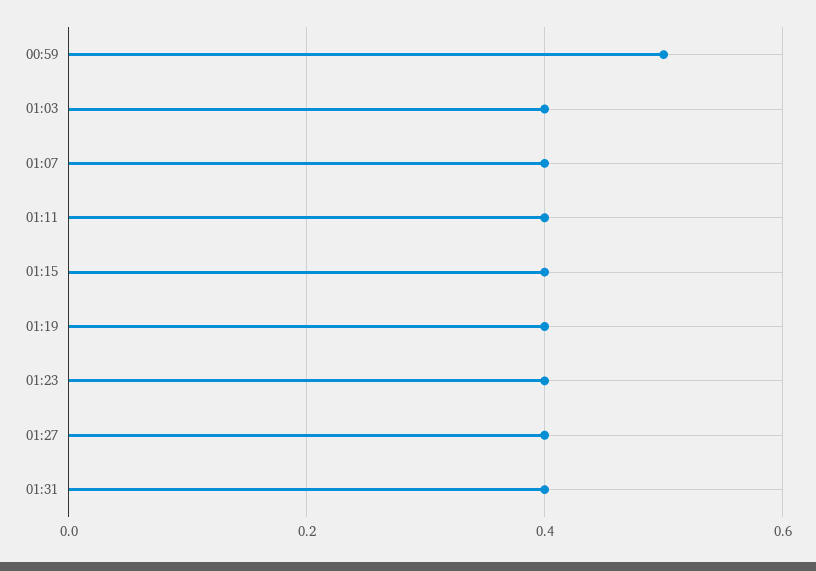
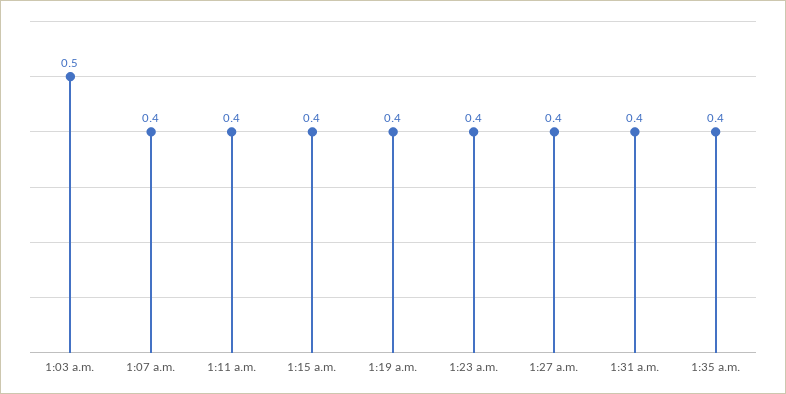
00:59: 0.5 -> none
01:03: 0.4 -> 0.5
1:35 a.m.: none -> 0.4

